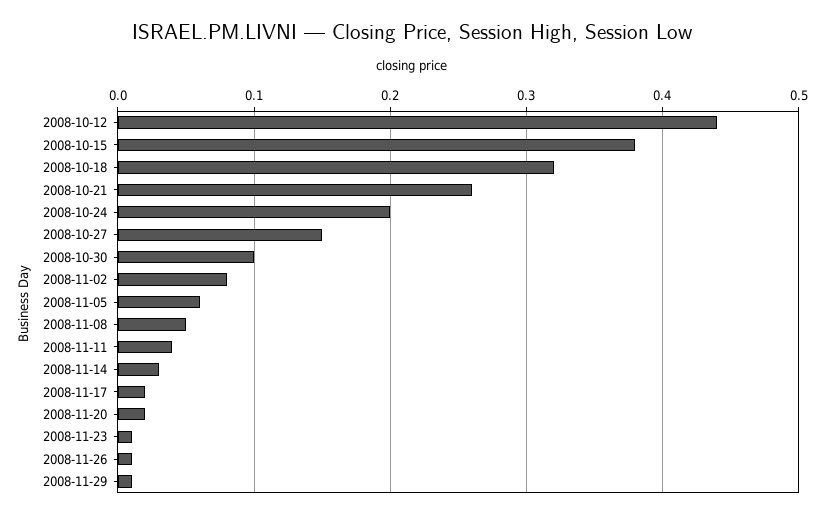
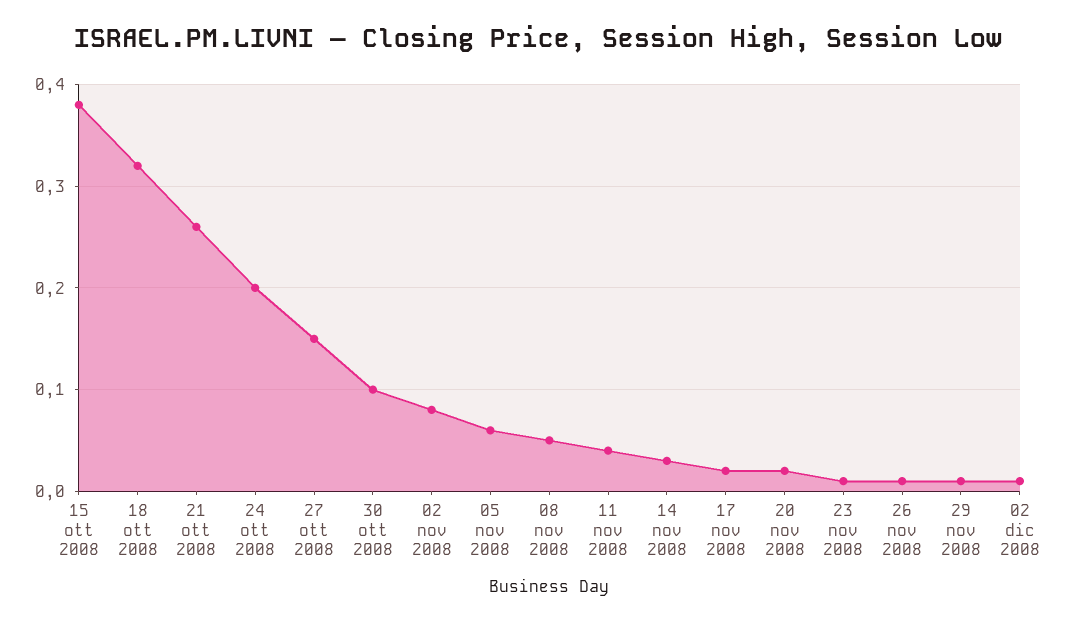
2008-10-12: 0.44 -> none
02 dic 2008: none -> 0.01

